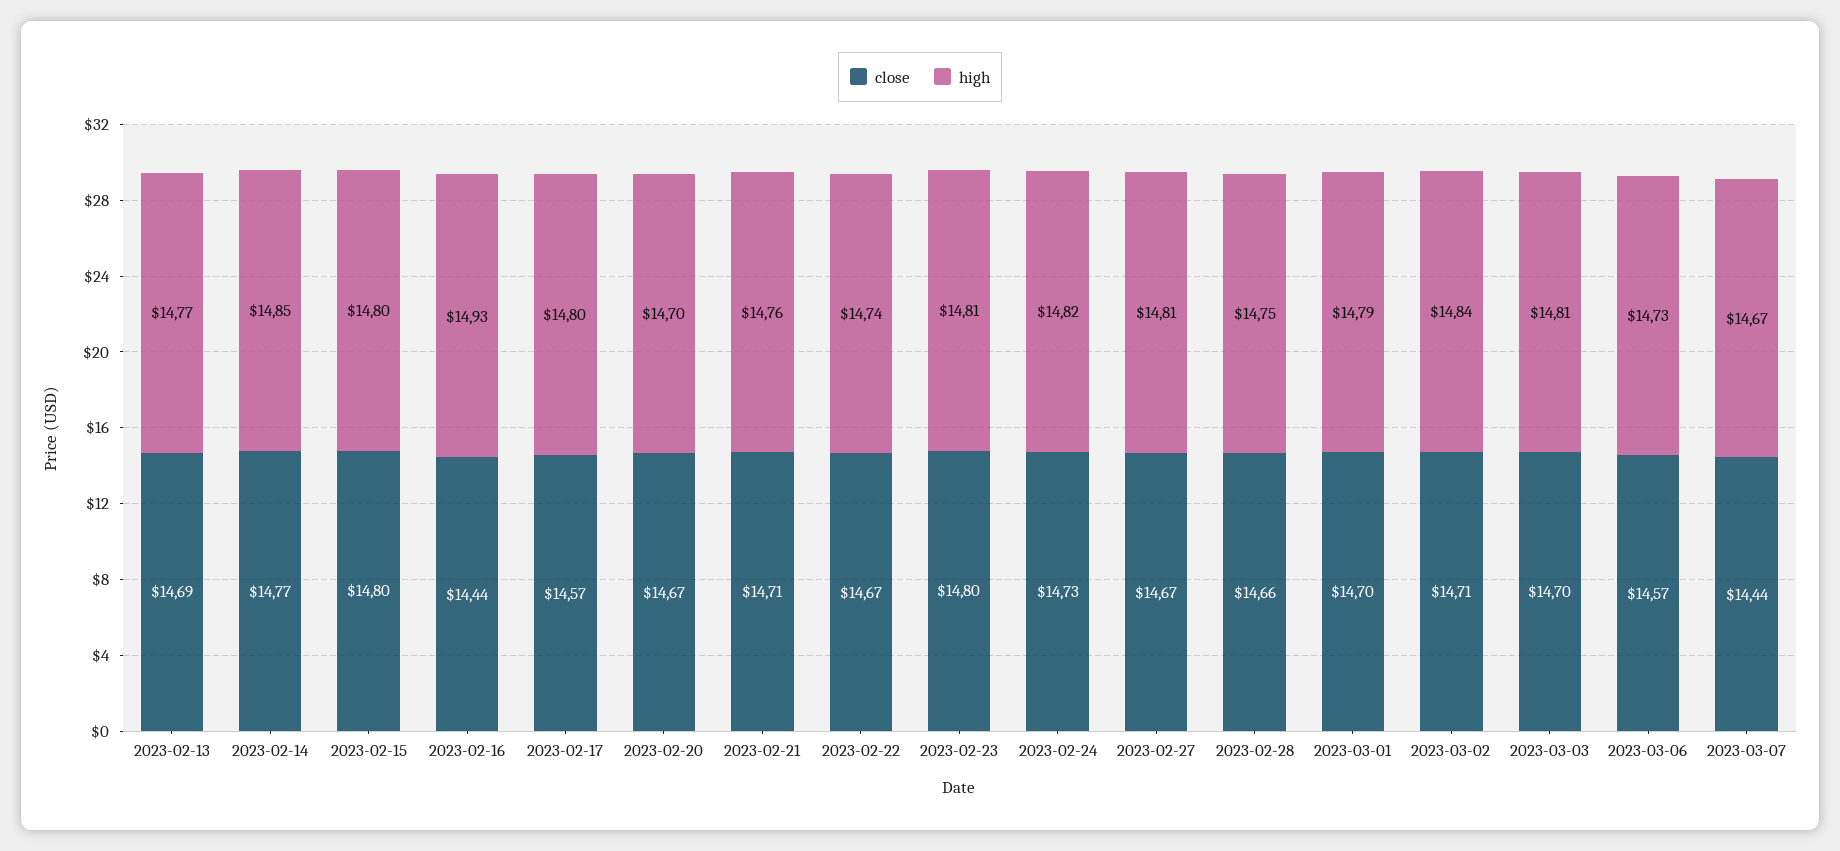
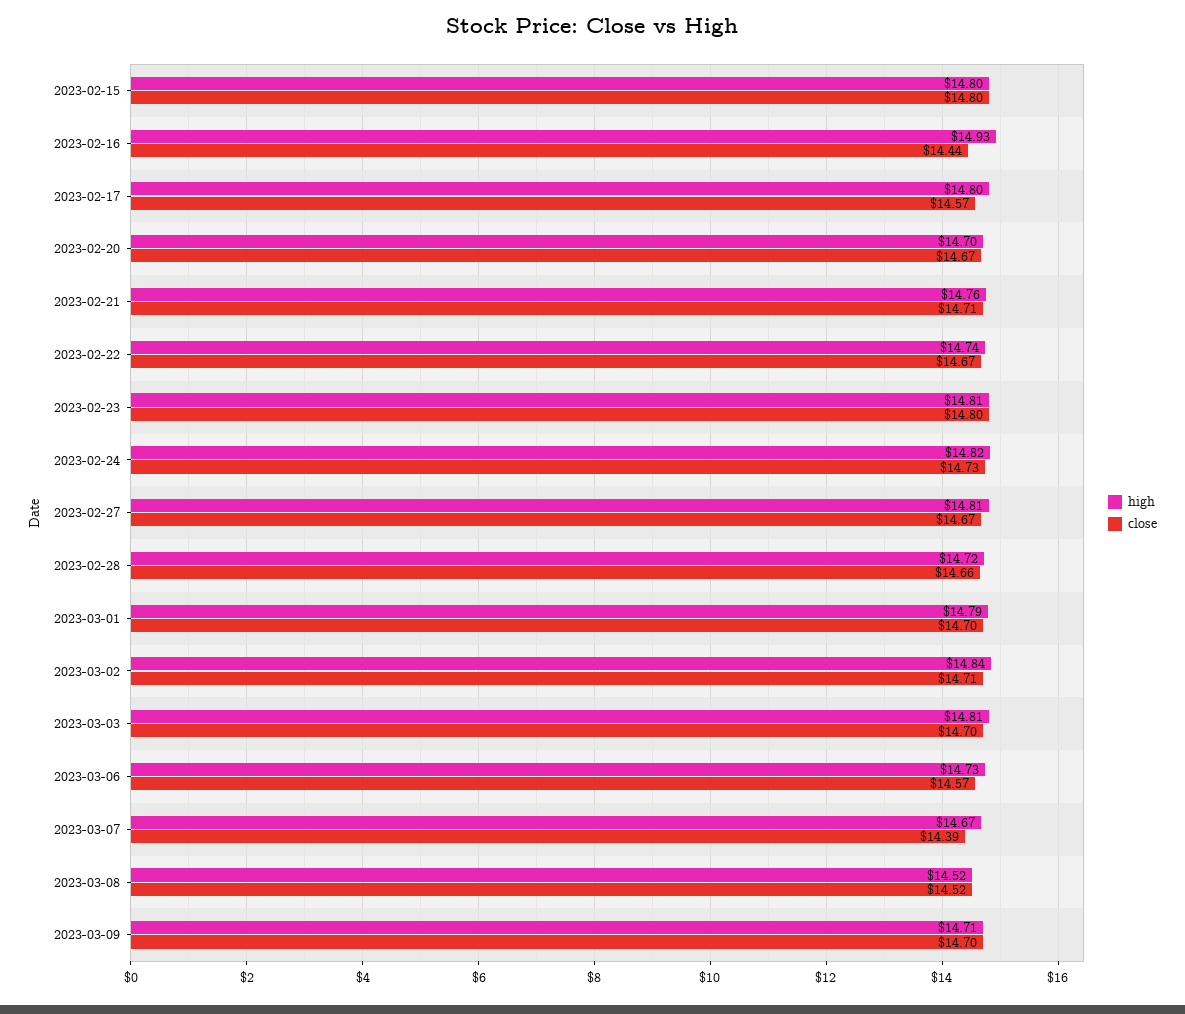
close, 2023-02-13: 14.69 -> none
high, 2023-02-13: 14.77 -> none
close, 2023-02-14: 14.77 -> none
high, 2023-02-14: 14.85 -> none
high, 2023-02-28: 14.75 -> 14.72
close, 2023-03-07: 14.44 -> 14.39
high, 2023-03-08: none -> 14.52
close, 2023-03-08: none -> 14.52
high, 2023-03-09: none -> 14.71
close, 2023-03-09: none -> 14.7

